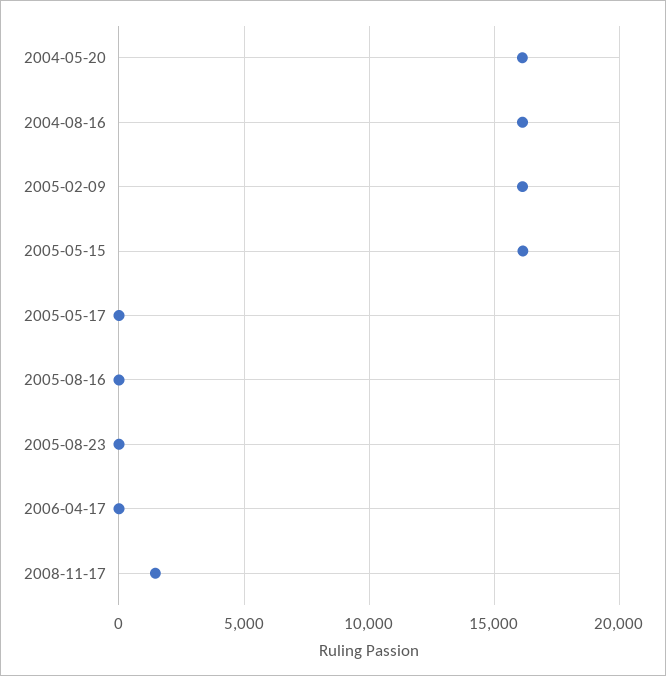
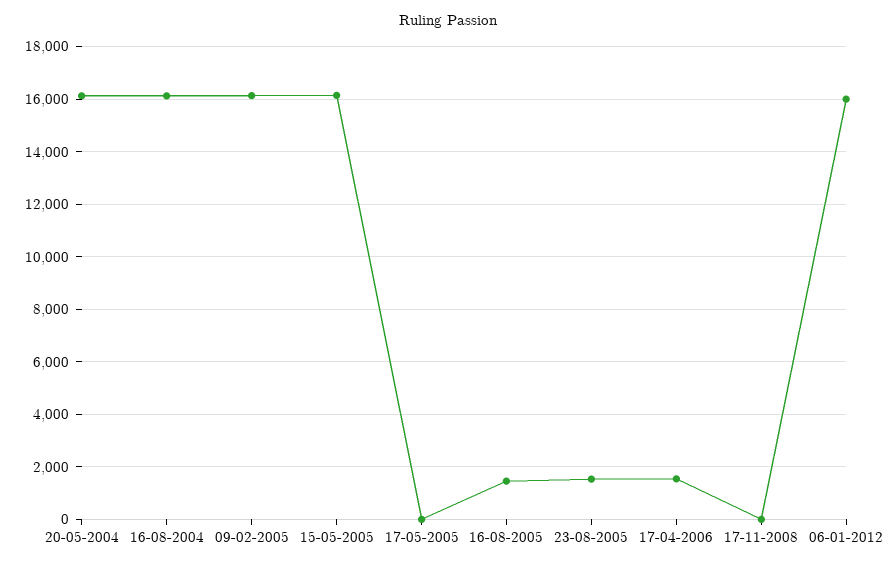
2005-08-16: 0 -> 1500
2005-08-23: 0 -> 1500
2006-04-17: 0 -> 1500
2008-11-17: 1500 -> 0
06-01-2012: none -> 16000

